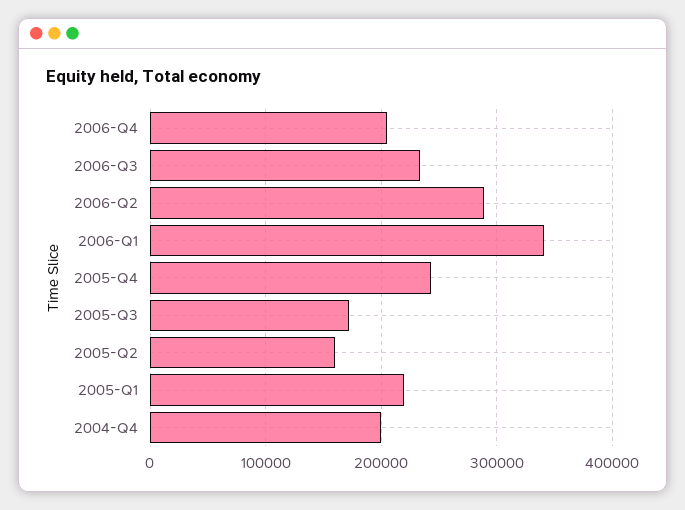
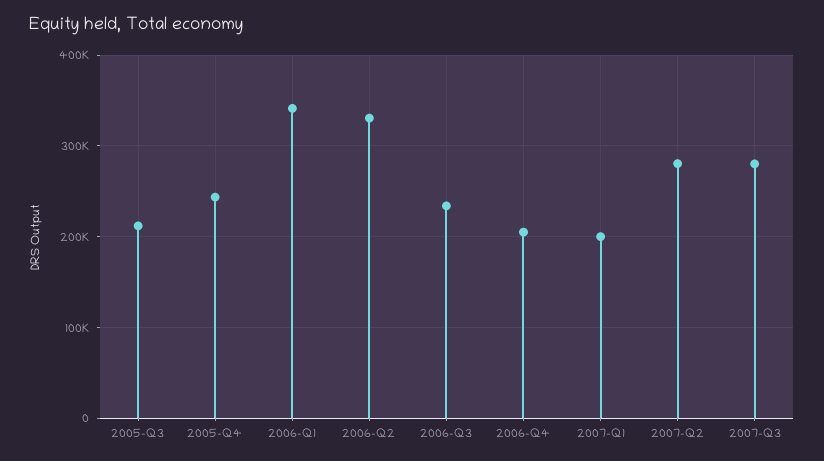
2006-Q2: 290000 -> 330000
2005-Q3: 170000 -> 210000
2005-Q2: 160000 -> none
2005-Q1: 220000 -> none
2004-Q4: 200000 -> none
2007-Q1: none -> 200000
2007-Q2: none -> 280000
2007-Q3: none -> 280000

